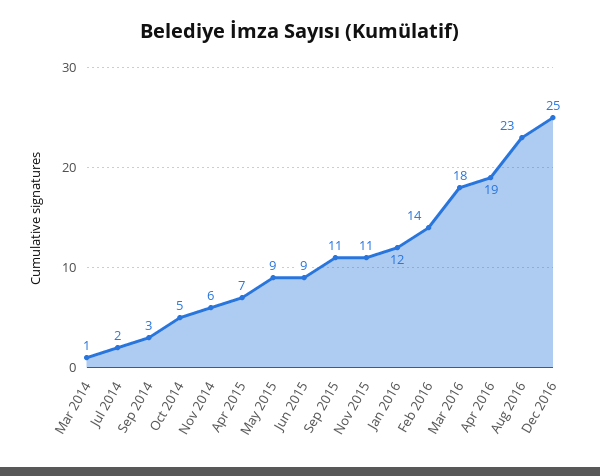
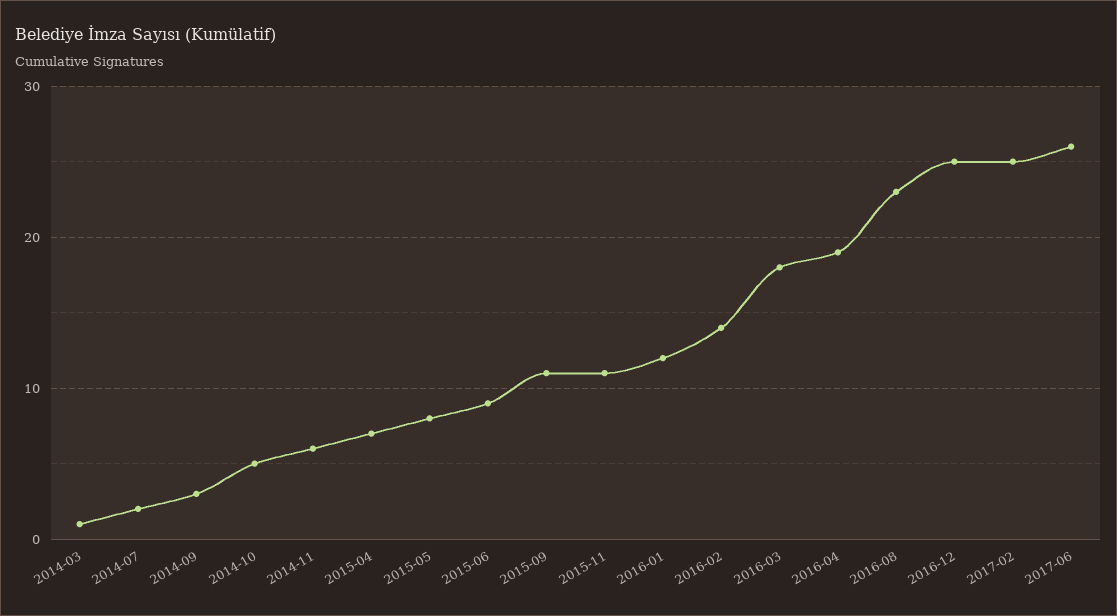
May 2015: 9 -> 8
2017-02: none -> 25
2017-06: none -> 26

